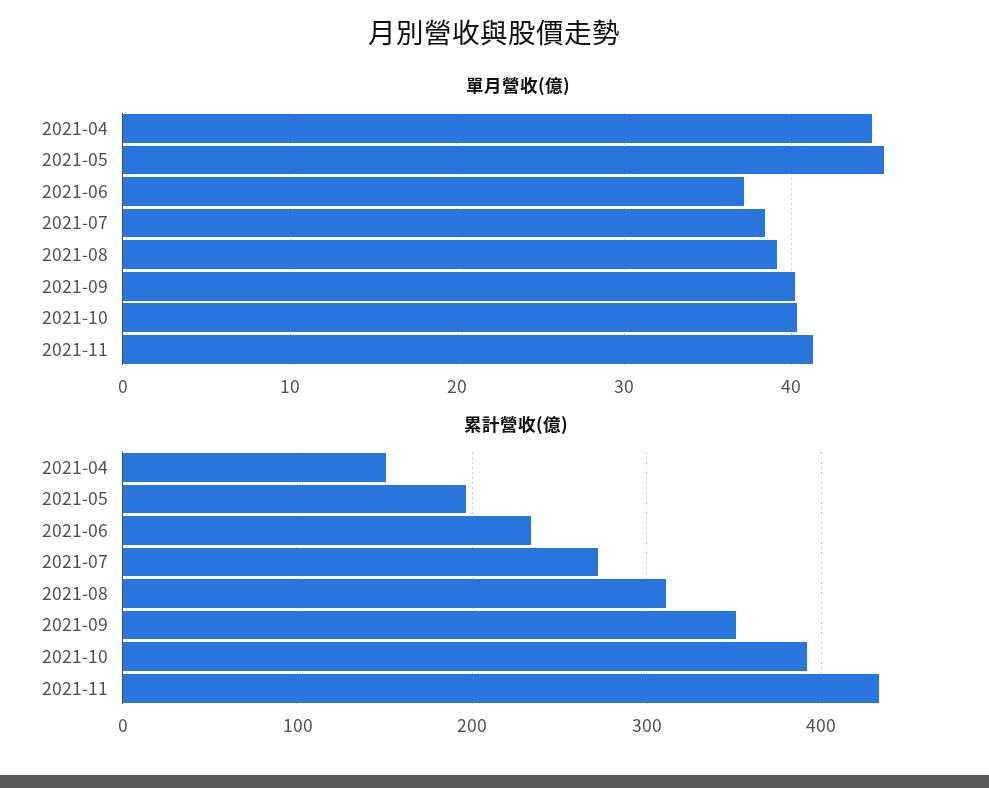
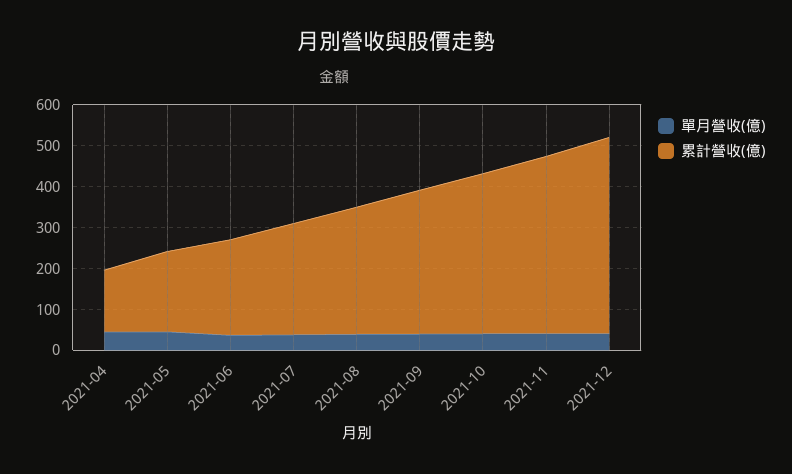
單月營收(億), 2021-12: none -> 40
累計營收(億), 2021-12: none -> 480

